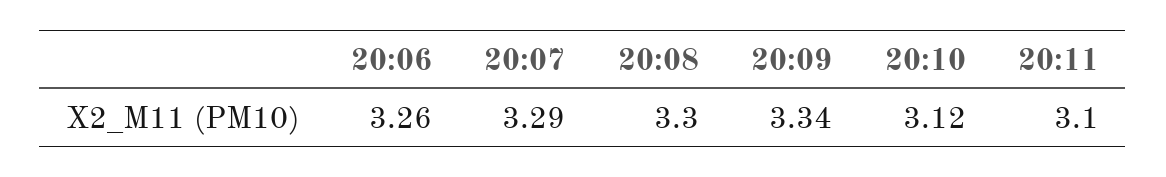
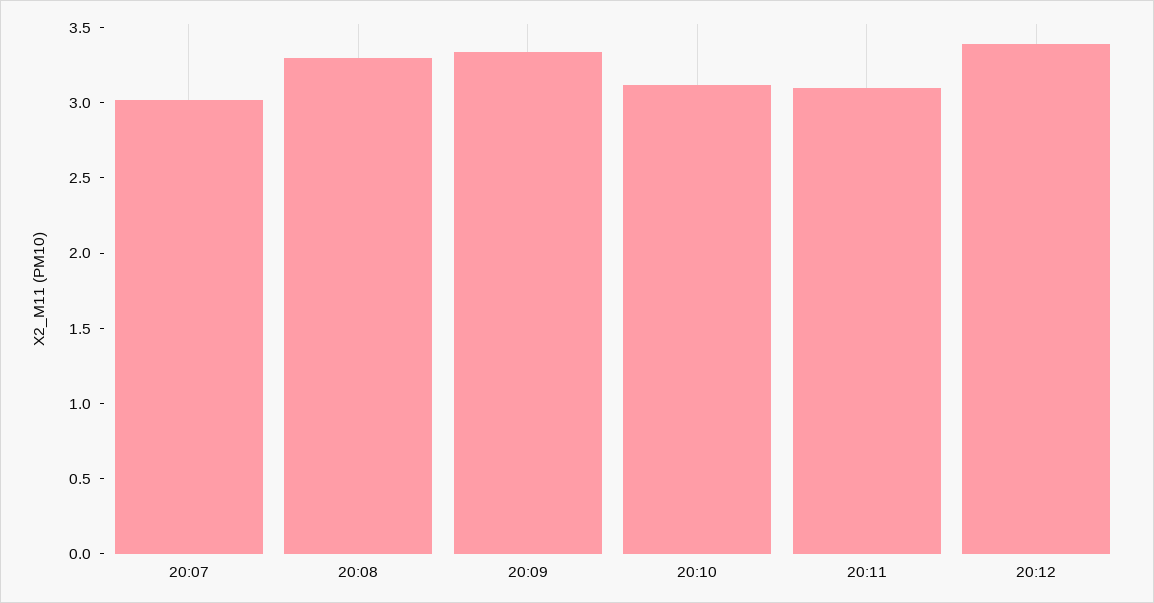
20:06: 3.26 -> none
20:07: 3.29 -> 3
20:12: none -> 3.4

